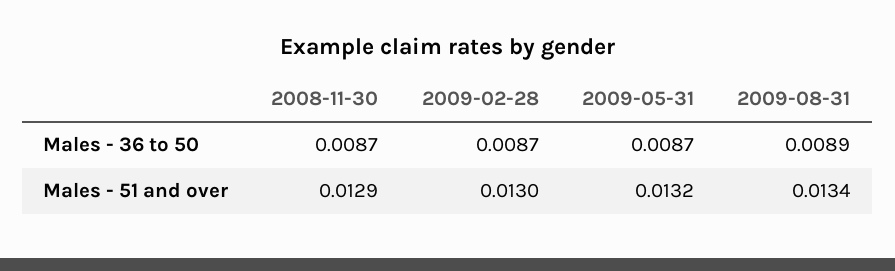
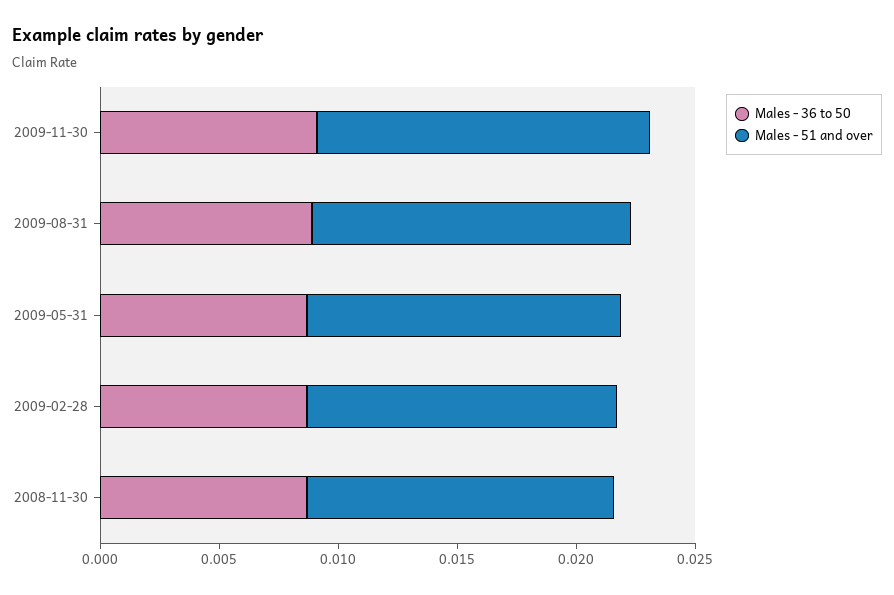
Males - 36 to 50, 2009-11-30: none -> 0.009
Males - 51 and over, 2009-11-30: none -> 0.014

